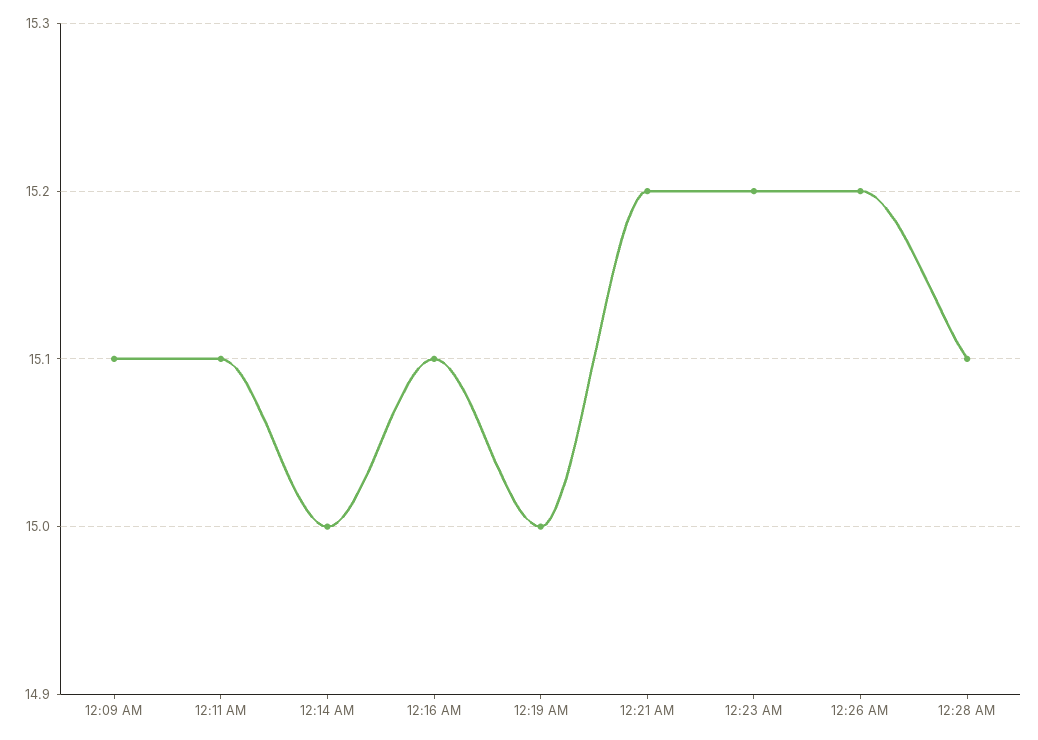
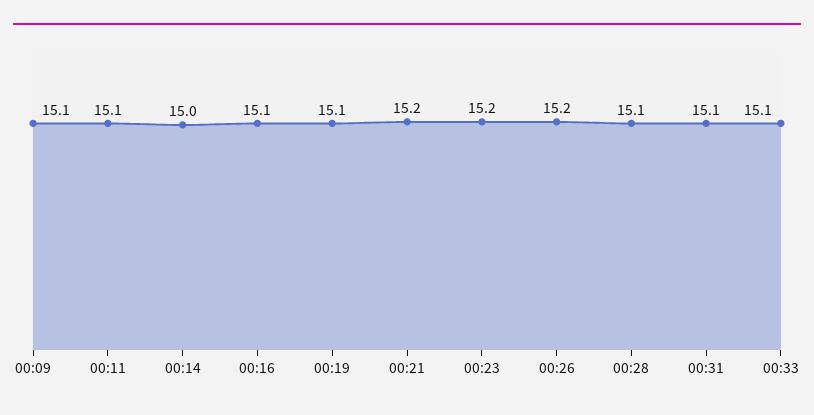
12:19 AM: 15 -> 15.1
00:31: none -> 15.1
00:33: none -> 15.1

